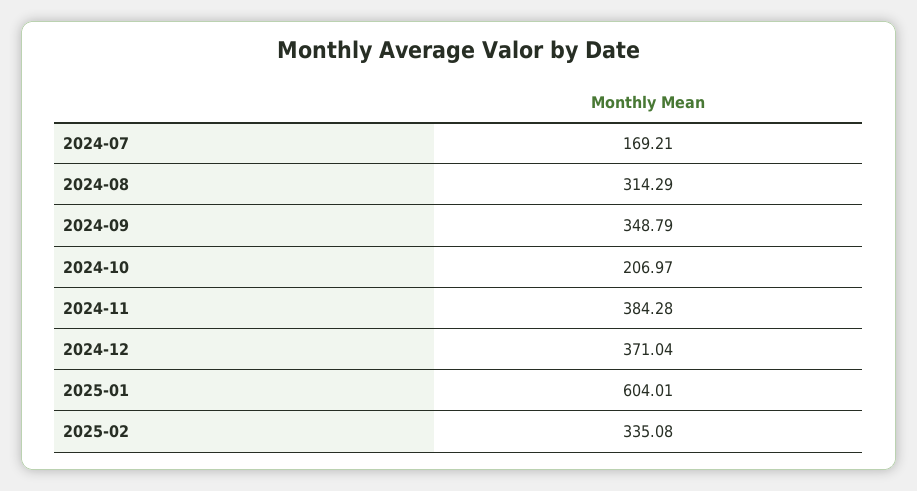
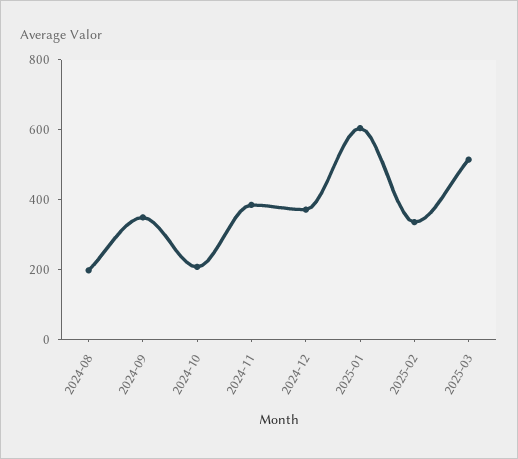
2024-07: 169.21 -> none
2024-08: 314.29 -> 200
2025-03: none -> 500

